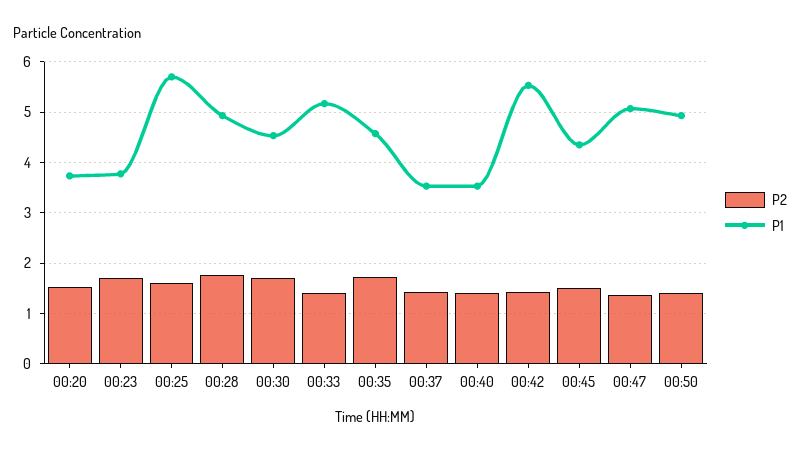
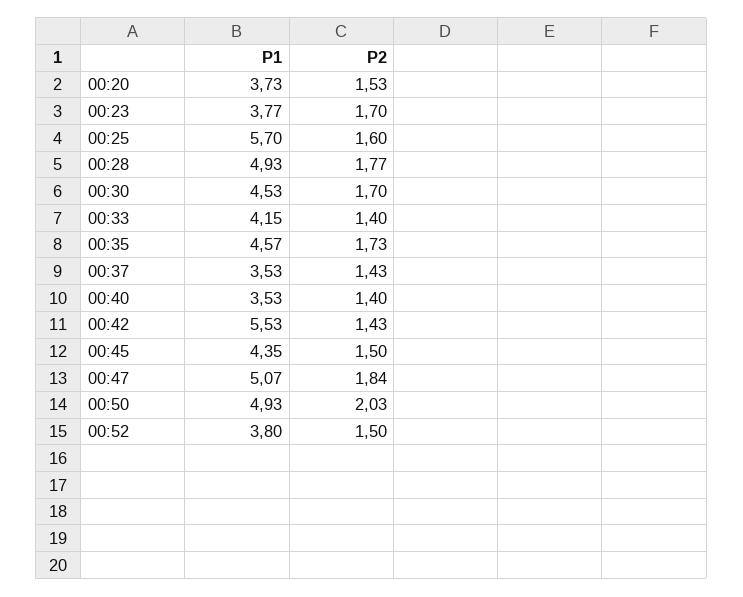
P1, 00:33: 5.2 -> 4.15
P2, 00:47: 1.4 -> 1.84
P2, 00:50: 1.4 -> 2.03
P1, 00:52: none -> 3.8
P2, 00:52: none -> 1.5

